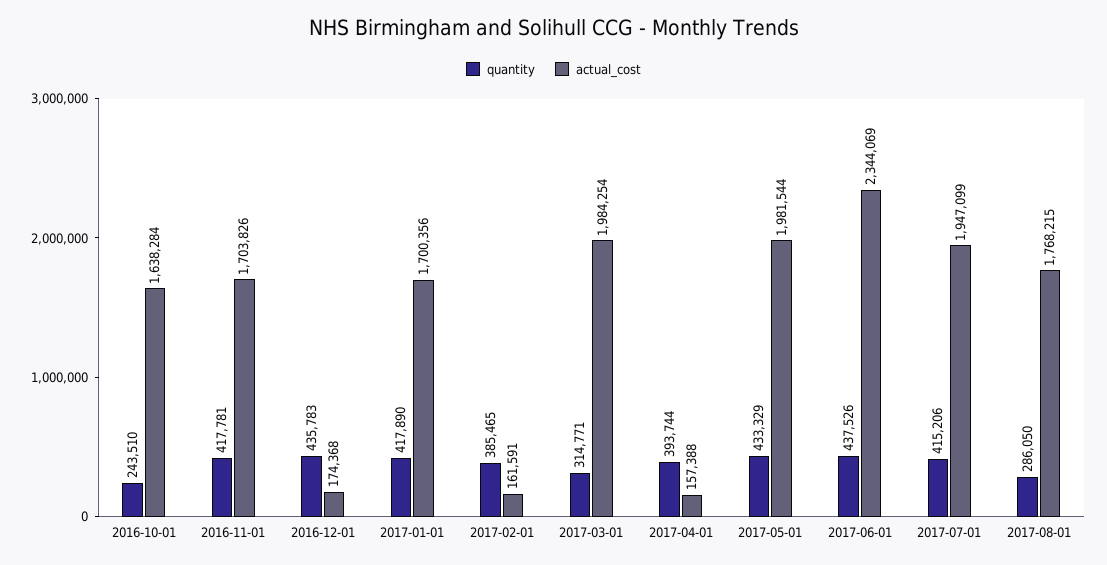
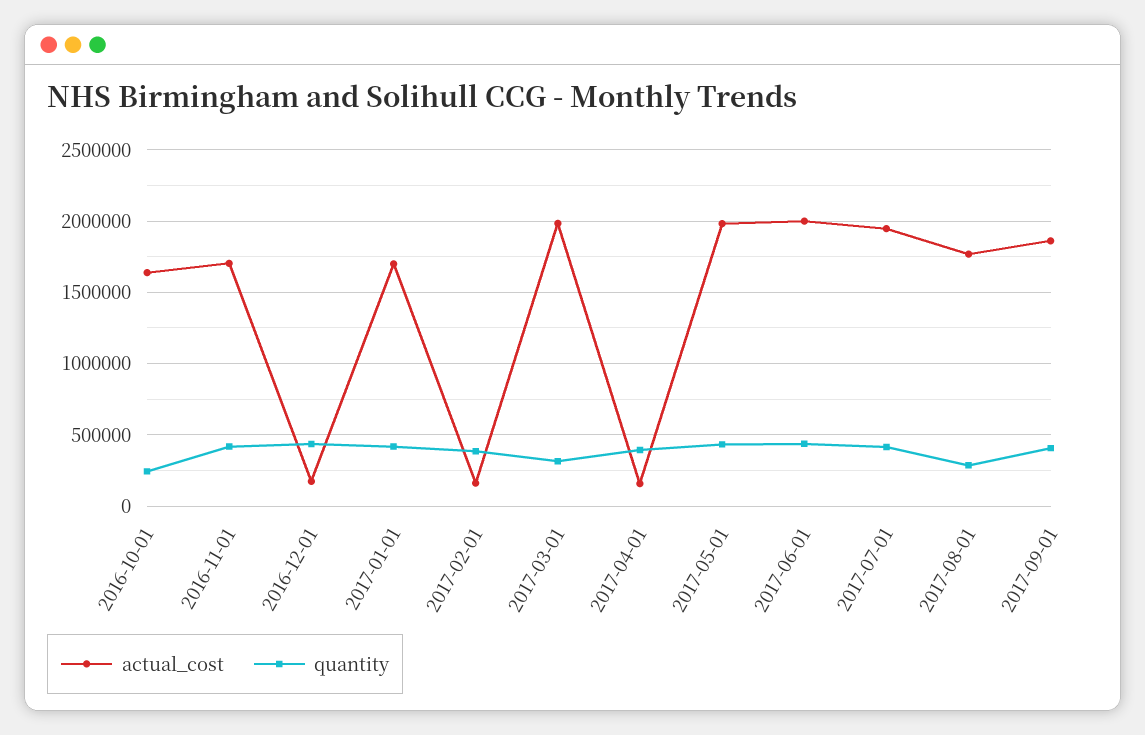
actual_cost, 2017-06-01: 2344069 -> 2000000
actual_cost, 2017-09-01: none -> 1850000
quantity, 2017-09-01: none -> 400000

